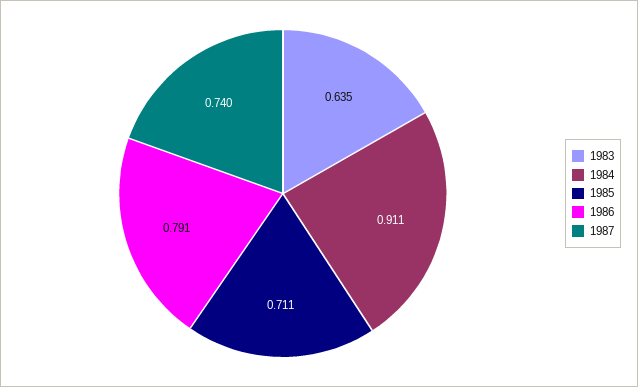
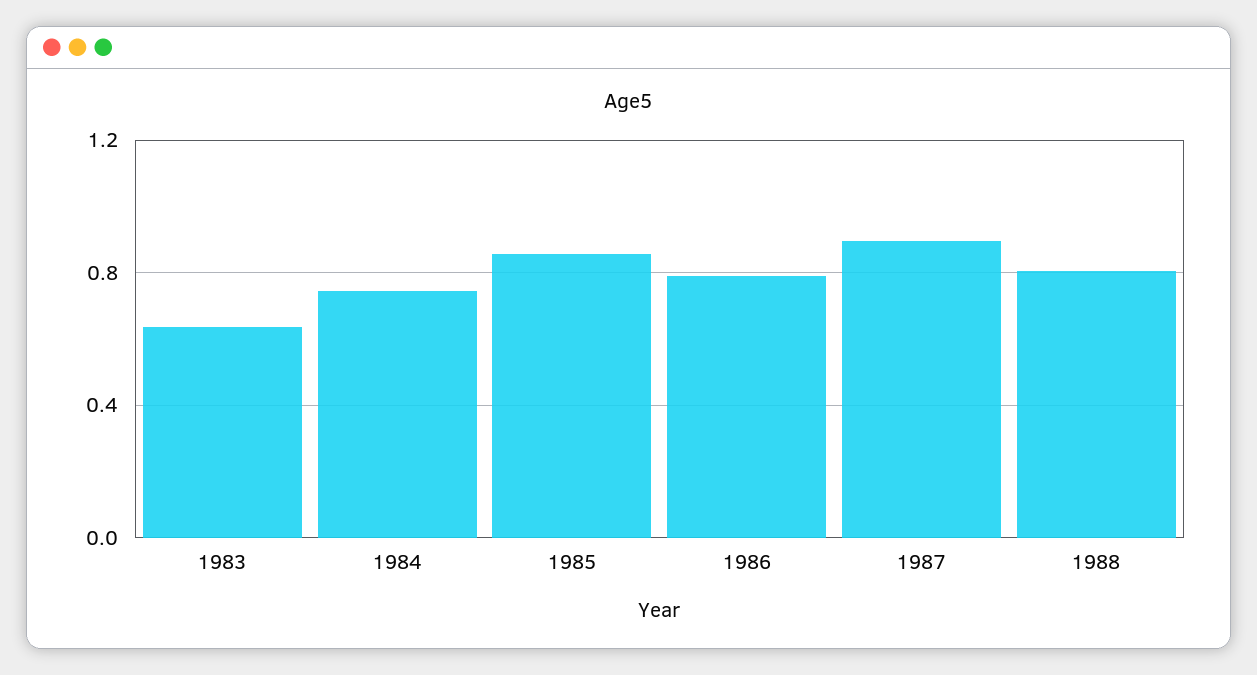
1984: 0.911 -> 0.75
1985: 0.711 -> 0.85
1987: 0.74 -> 0.9
1988: none -> 0.8

